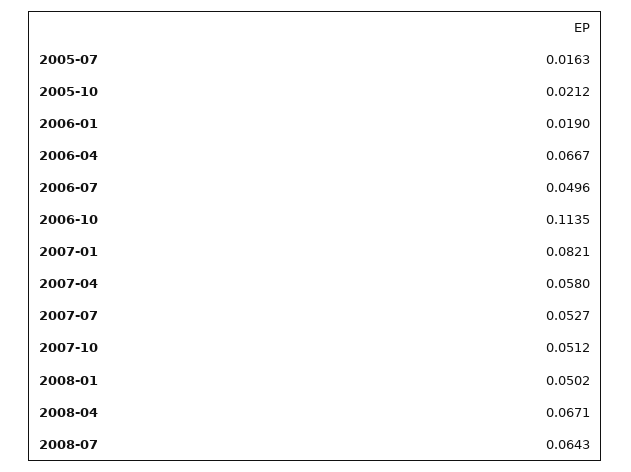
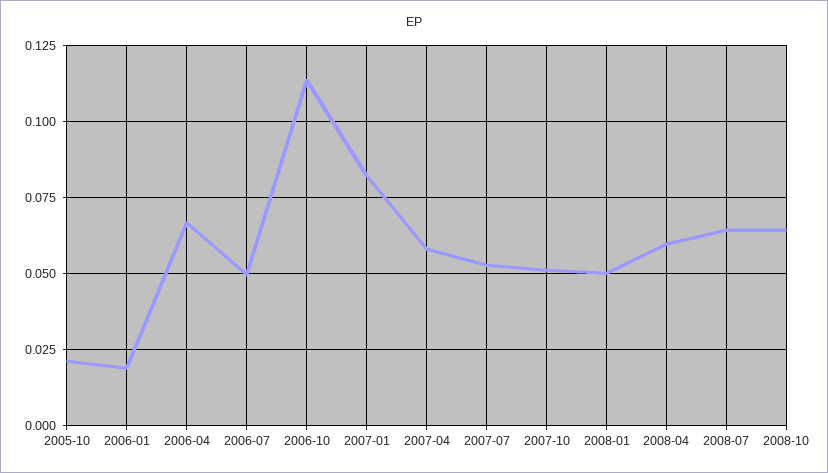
2005-07: 0.0163 -> none
2008-04: 0.0671 -> 0.06
2008-10: none -> 0.065

